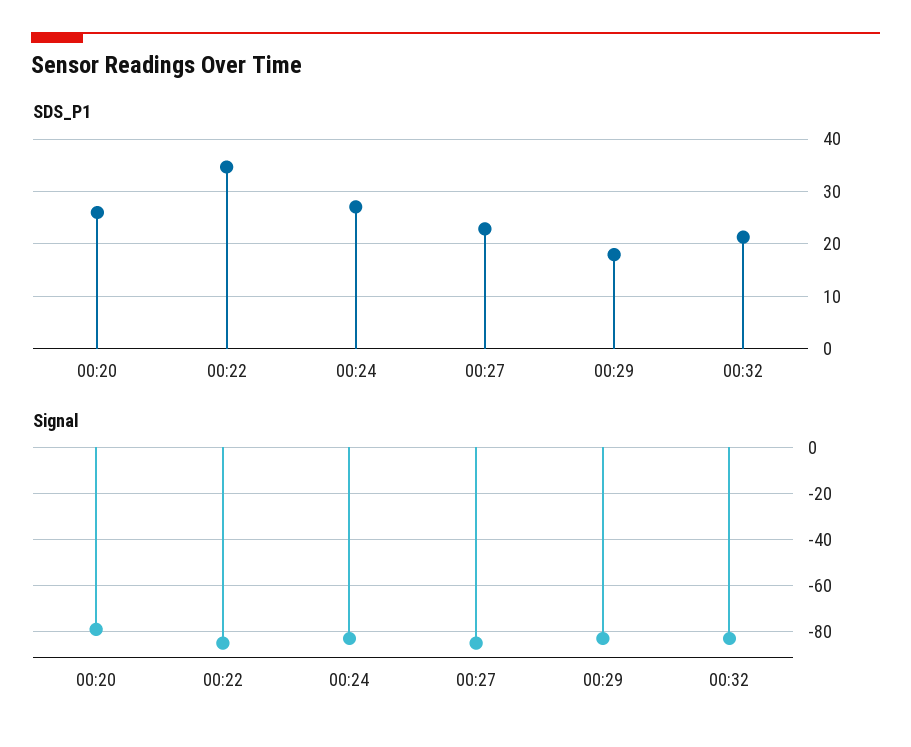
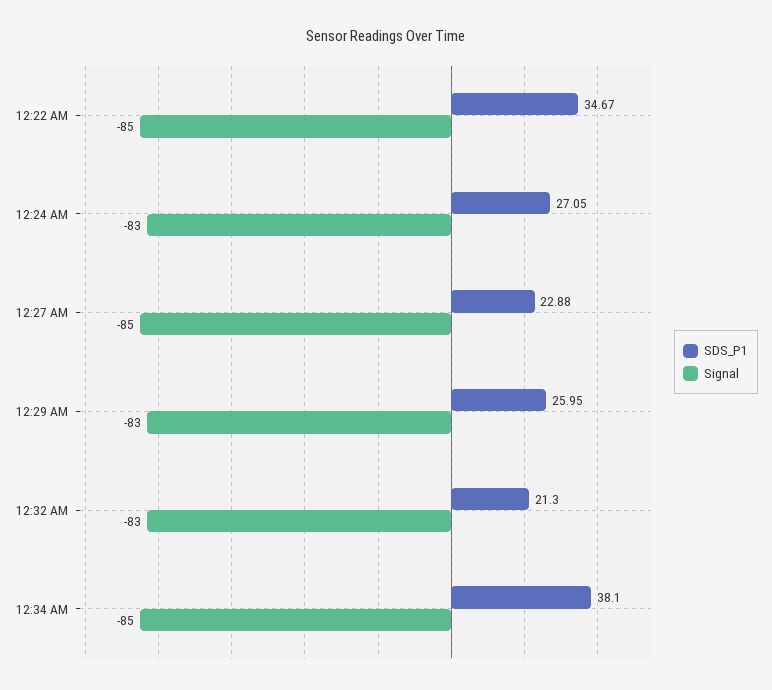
SDS_P1, 00:20: 26 -> none
SDS_P1, 00:29: 18 -> 25.95
Signal, 00:20: -80 -> none
SDS_P1, 12:34 AM: none -> 38.1
Signal, 12:34 AM: none -> -85

